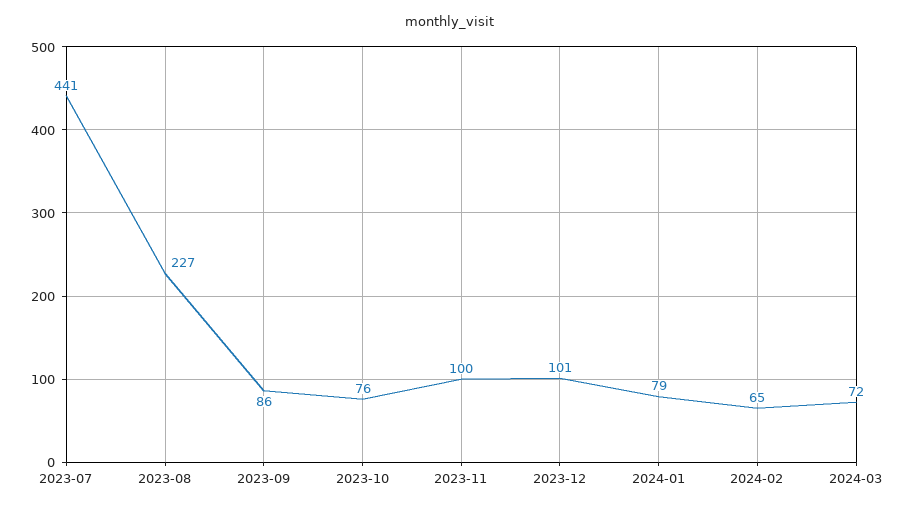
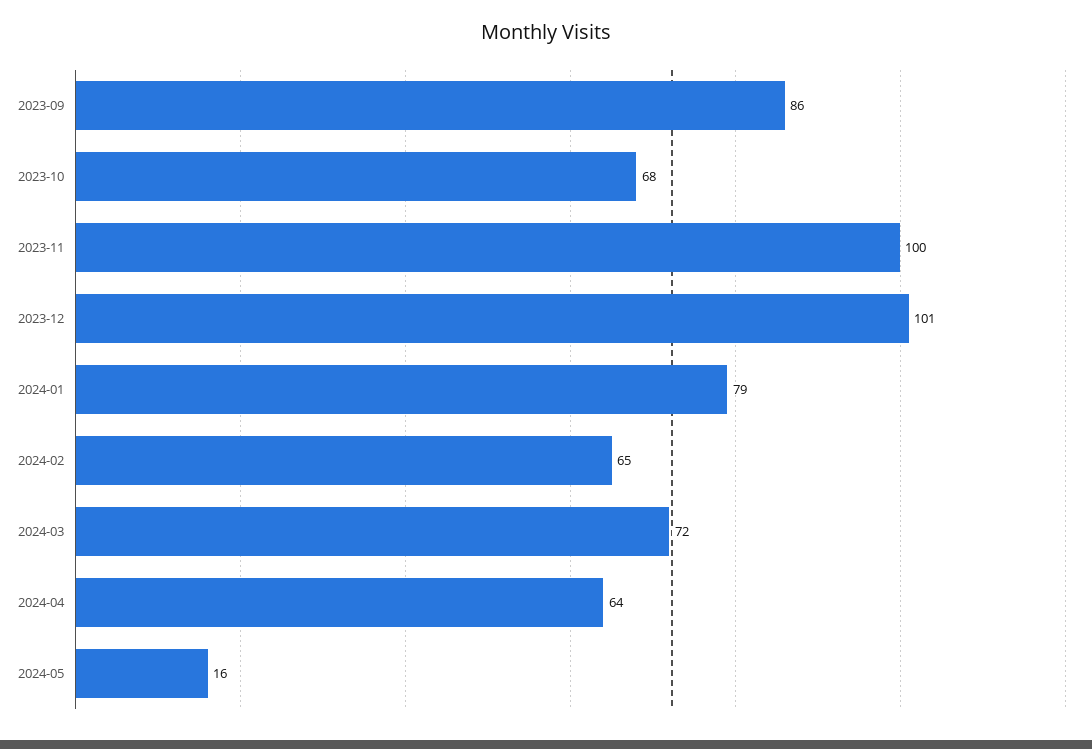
2023-07: 441 -> none
2023-08: 227 -> none
2023-10: 76 -> 68
2024-04: none -> 64
2024-05: none -> 16

